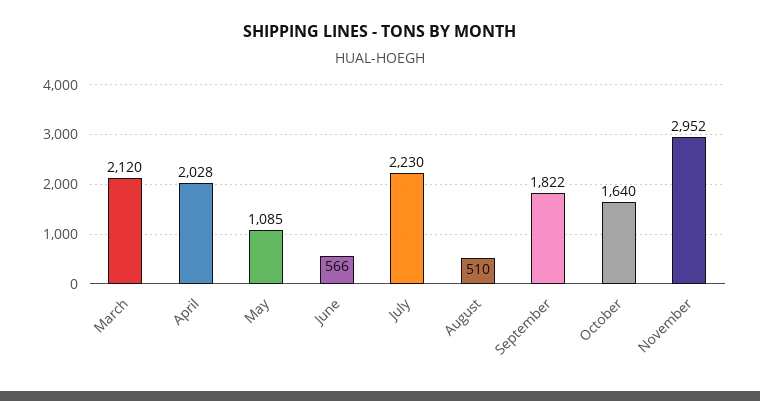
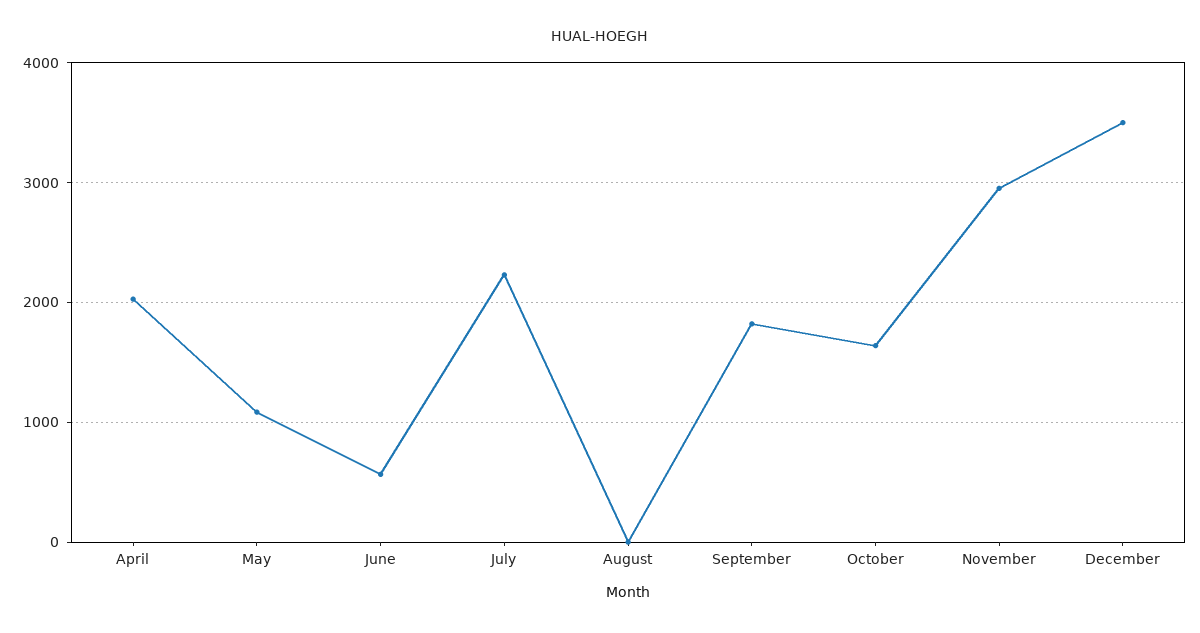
March: 2120 -> none
August: 510 -> 0
December: none -> 3500

